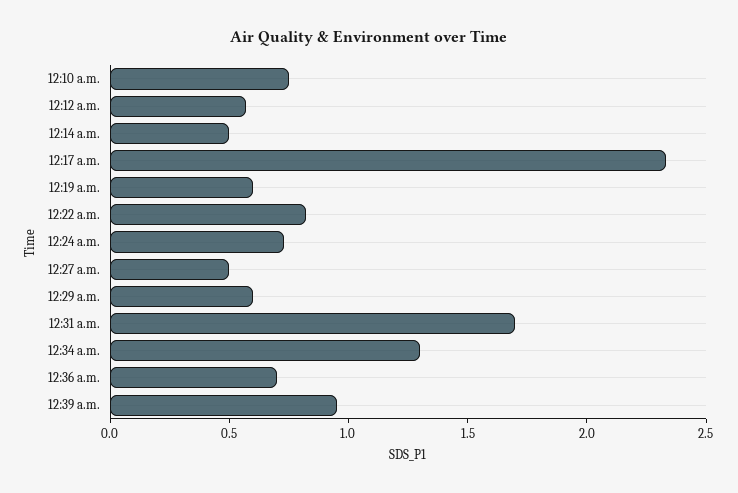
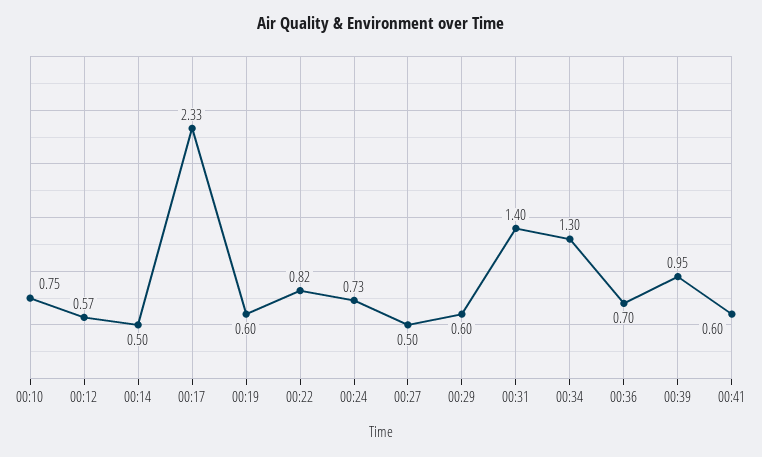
12:31 a.m.: 1.7 -> 1.4
00:41: none -> 0.6

